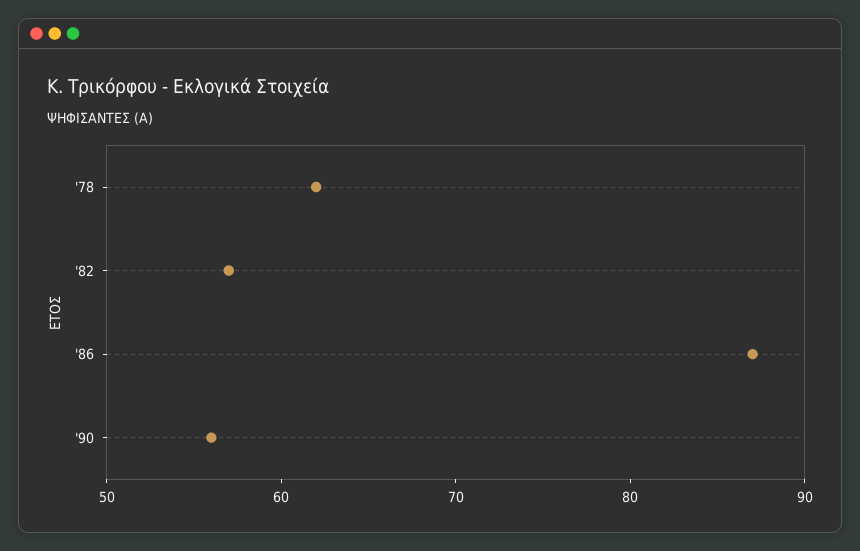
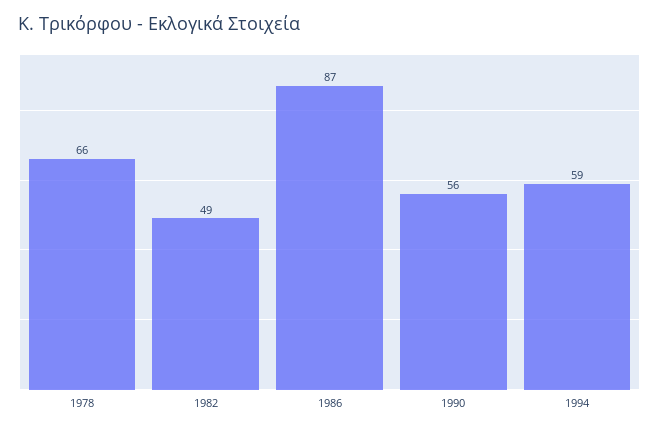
'78: 62 -> 66
'82: 57 -> 49
1994: none -> 59

